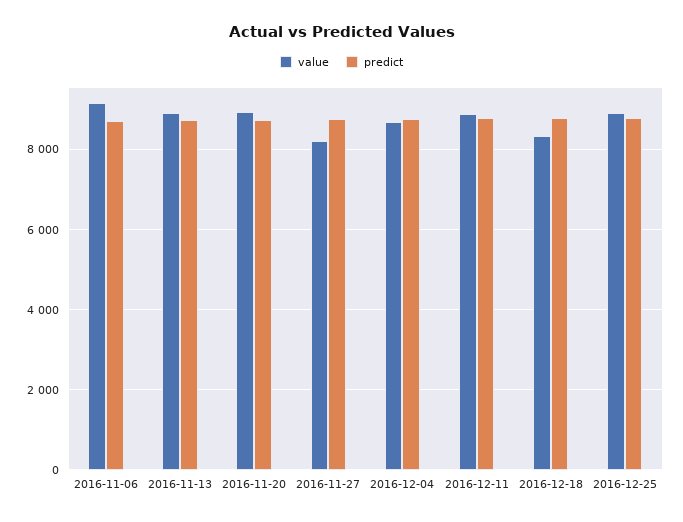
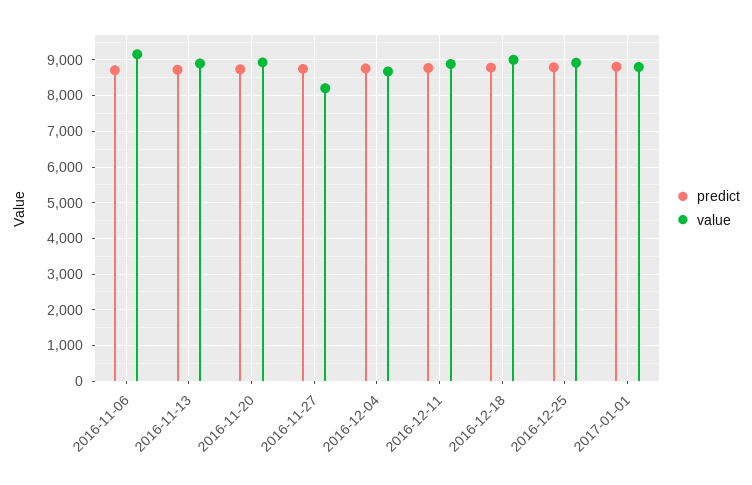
value, 2016-12-18: 8400 -> 9000
predict, 2017-01-01: none -> 8800
value, 2017-01-01: none -> 8800

